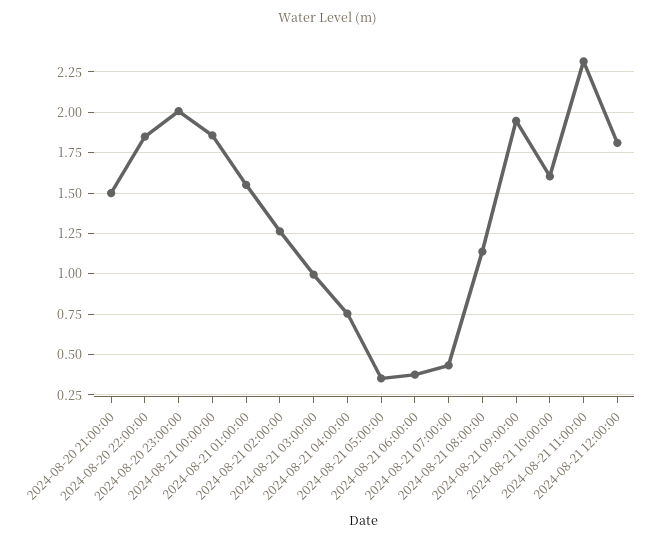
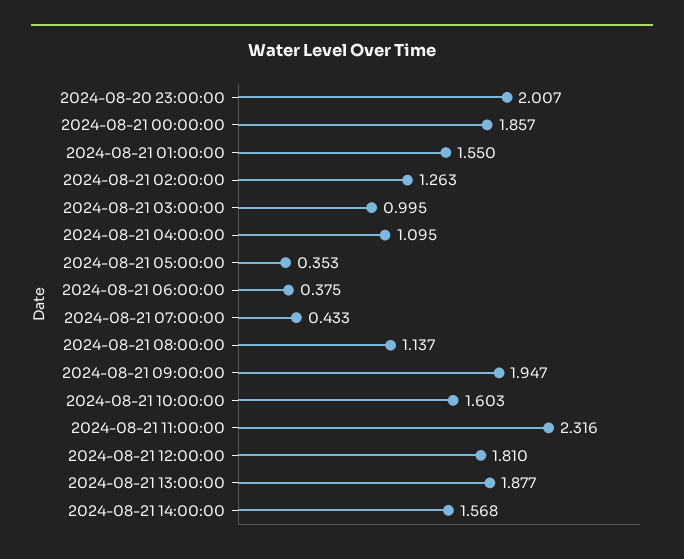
2024-08-20 21:00:00: 1.5 -> none
2024-08-20 22:00:00: 1.85 -> none
2024-08-21 04:00:00: 0.75 -> 1.095
2024-08-21 13:00:00: none -> 1.877
2024-08-21 14:00:00: none -> 1.568

